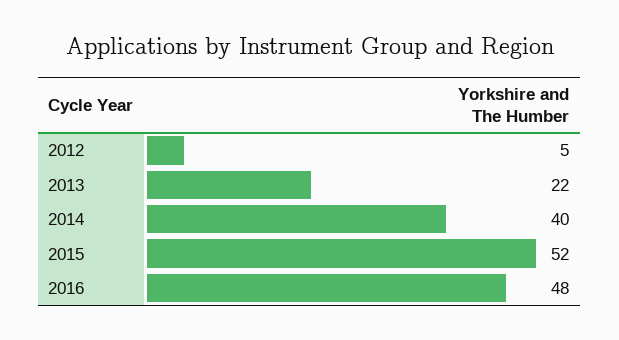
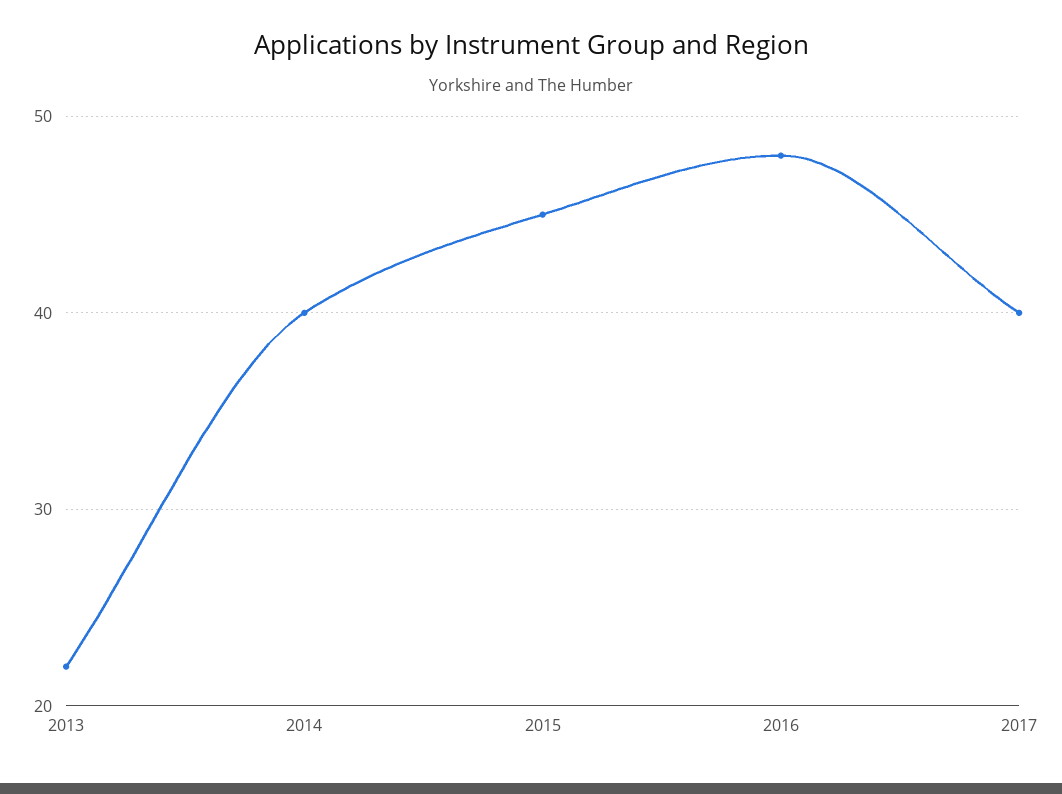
2012: 5 -> none
2015: 52 -> 45
2017: none -> 40

